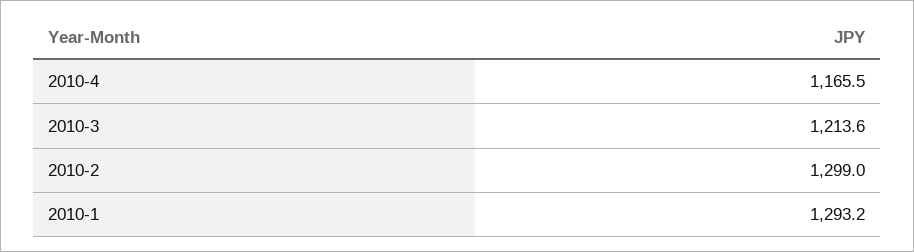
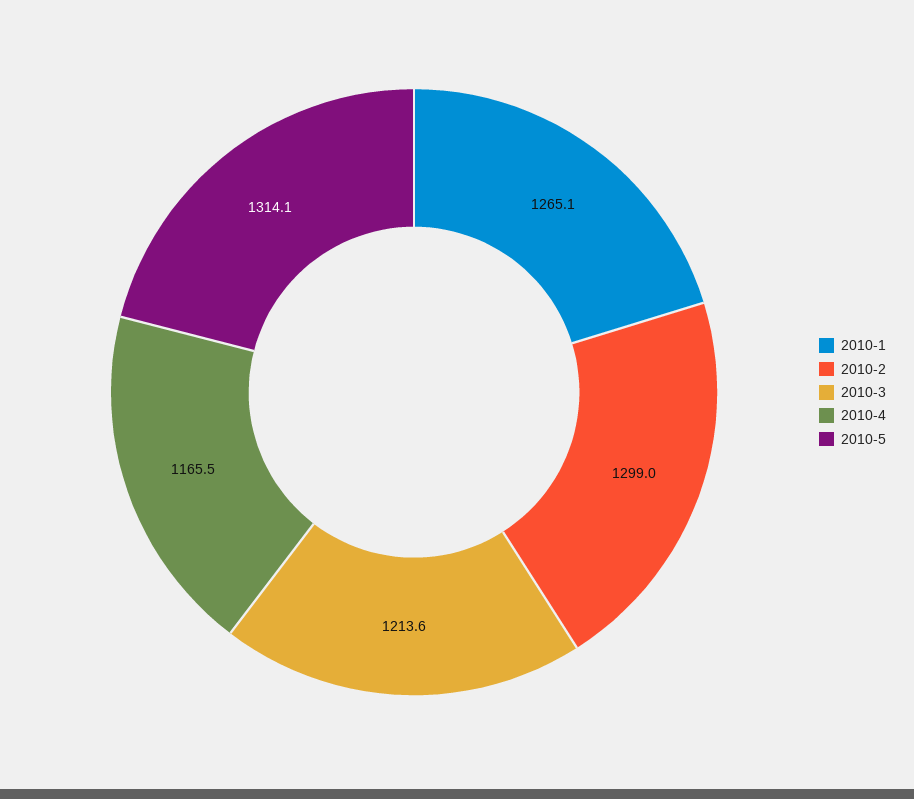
2010-1: 1293.2 -> 1265.1
2010-5: none -> 1314.1

